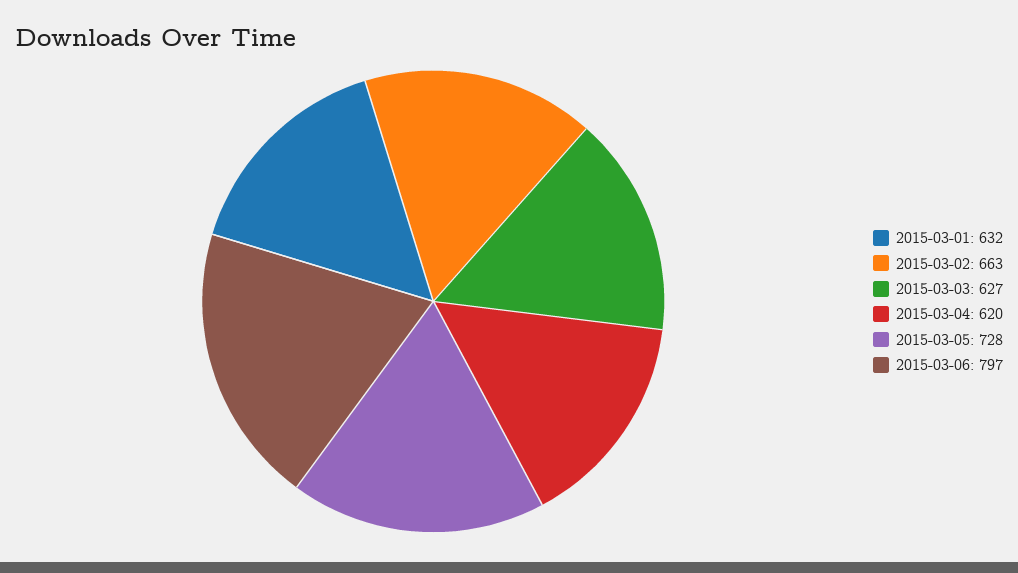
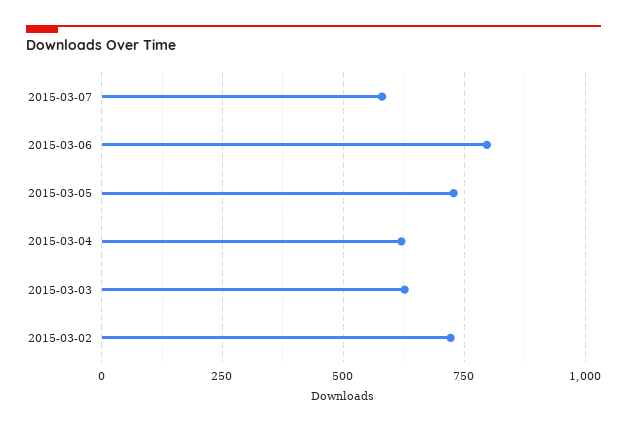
2015-03-01: 632 -> none
2015-03-02: 663 -> 725
2015-03-07: none -> 575

